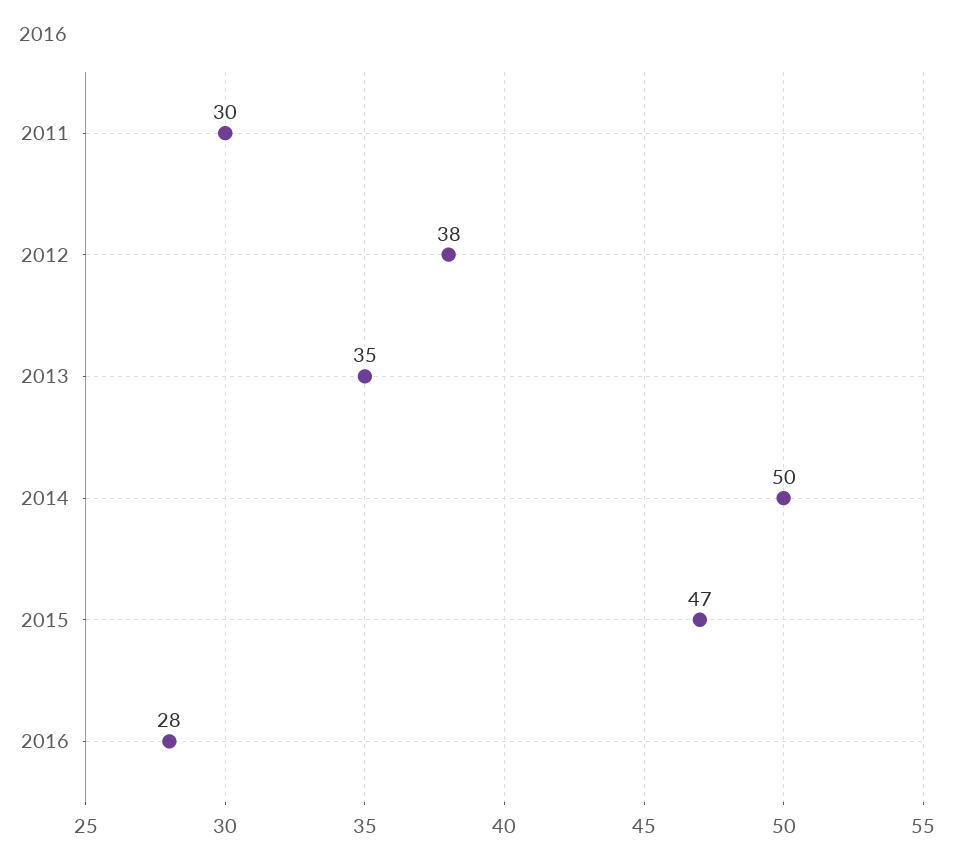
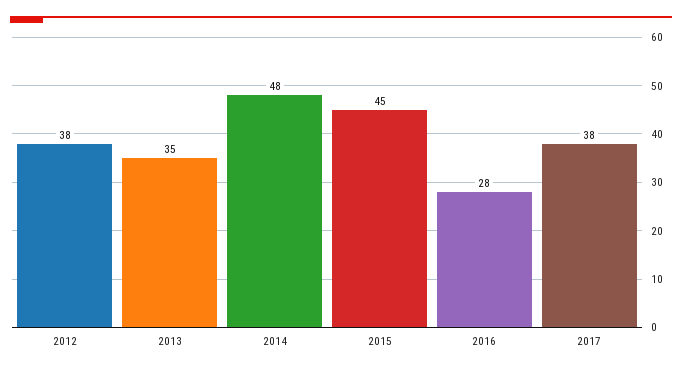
2011: 30 -> none
2014: 50 -> 48
2015: 47 -> 45
2017: none -> 38

